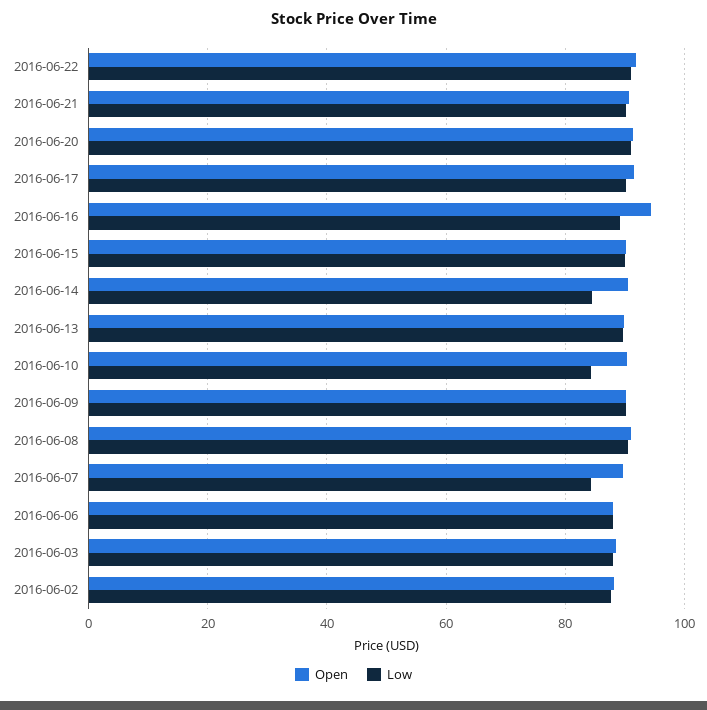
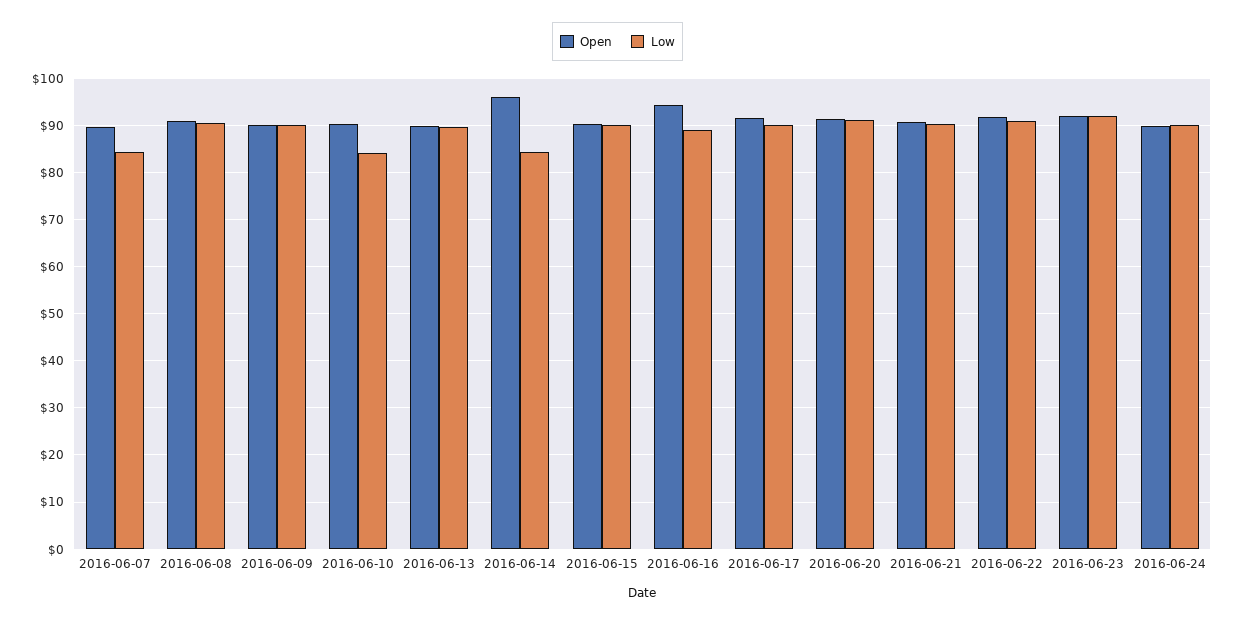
Open, 2016-06-14: 90 -> 96
Open, 2016-06-06: 88 -> none
Low, 2016-06-06: 88 -> none
Open, 2016-06-03: 88 -> none
Low, 2016-06-03: 88 -> none
Open, 2016-06-02: 88 -> none
Low, 2016-06-02: 88 -> none
Open, 2016-06-23: none -> 92
Low, 2016-06-23: none -> 92
Open, 2016-06-24: none -> 90
Low, 2016-06-24: none -> 90

